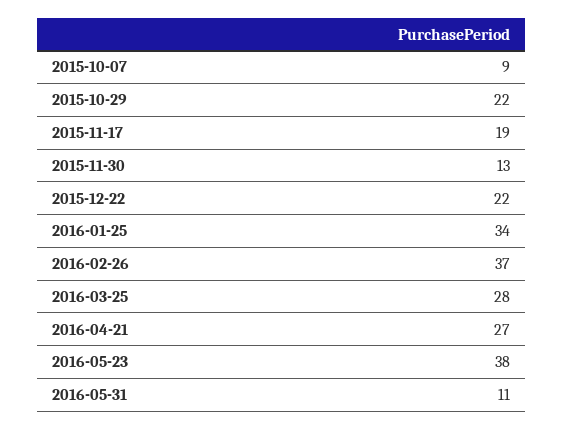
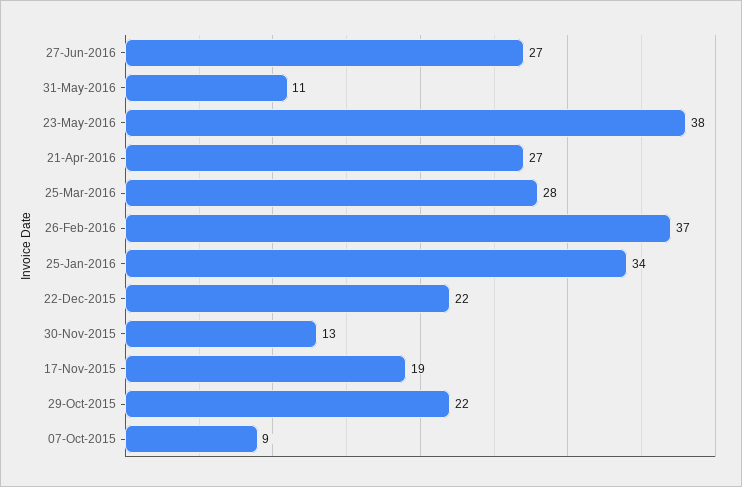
27-Jun-2016: none -> 27

